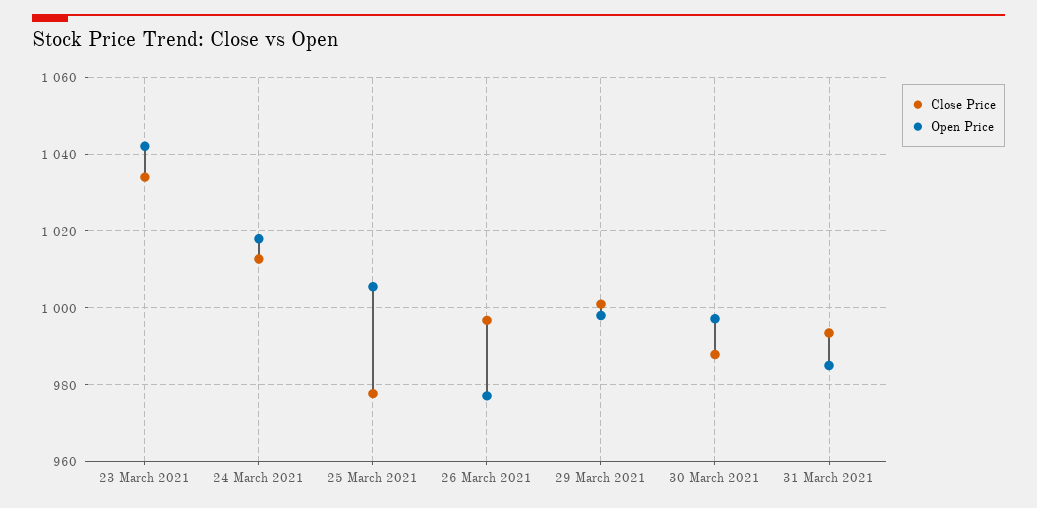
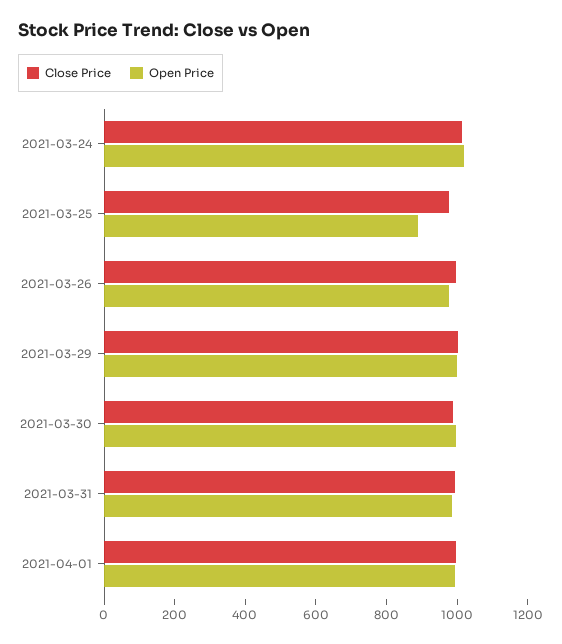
Close Price, 23 March 2021: 1034 -> none
Open Price, 23 March 2021: 1042 -> none
Open Price, 25 March 2021: 1006 -> 900
Close Price, 2021-04-01: none -> 1000
Open Price, 2021-04-01: none -> 1000

